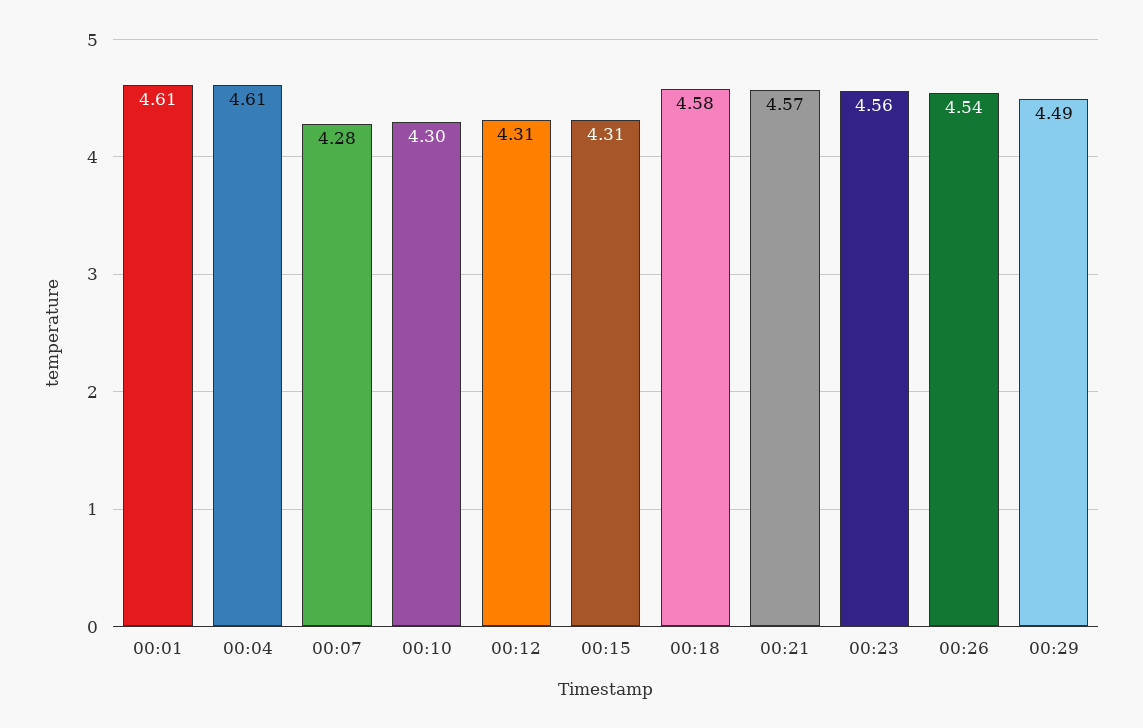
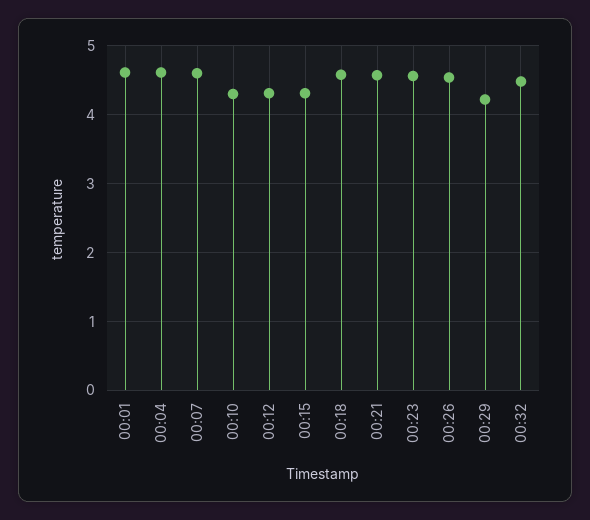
00:07: 4.28 -> 4.6
00:29: 4.49 -> 4.2
00:32: none -> 4.5

